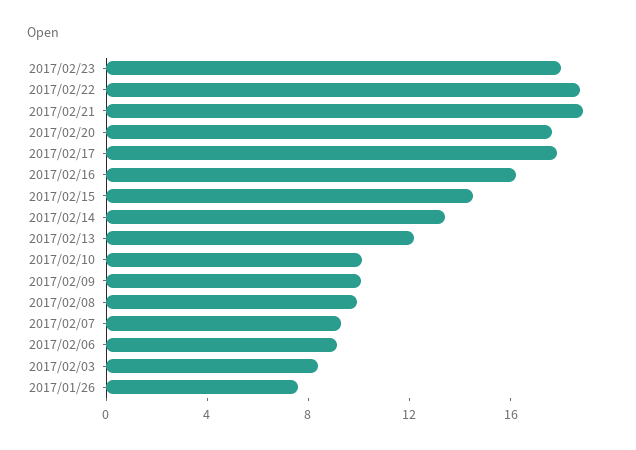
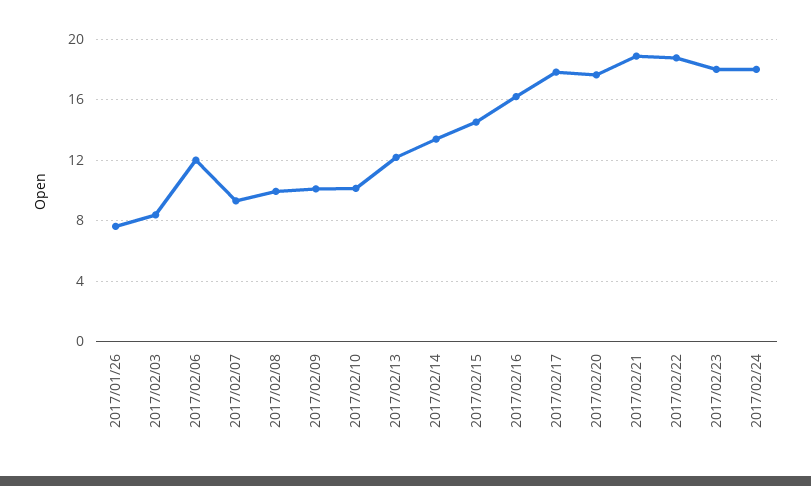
2017/02/06: 9 -> 12
2017/02/24: none -> 18

